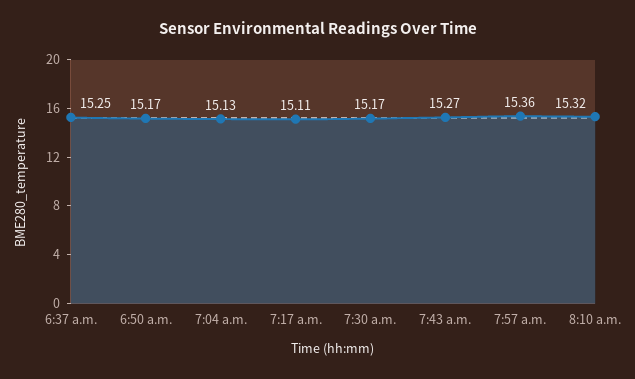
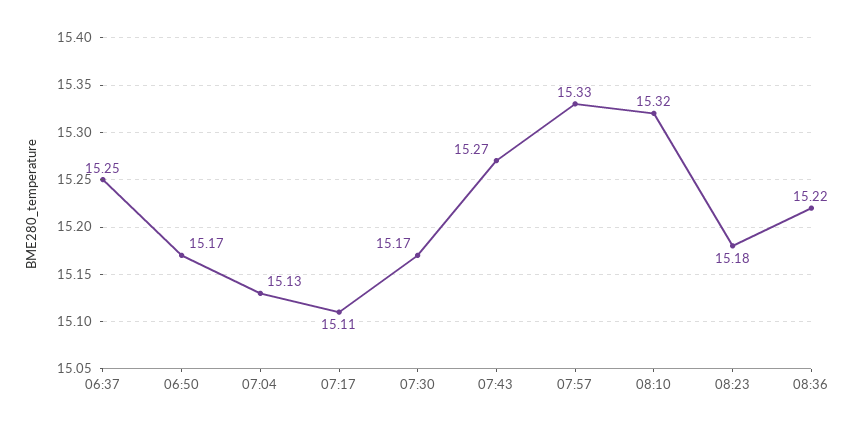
7:57 a.m.: 15.36 -> 15.33
08:23: none -> 15.18
08:36: none -> 15.22

